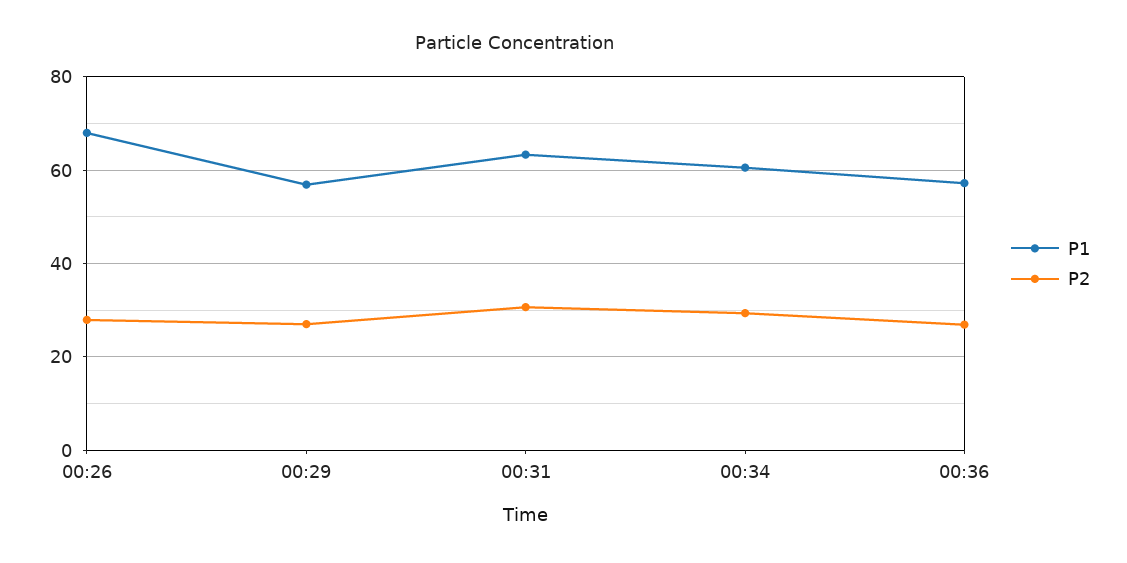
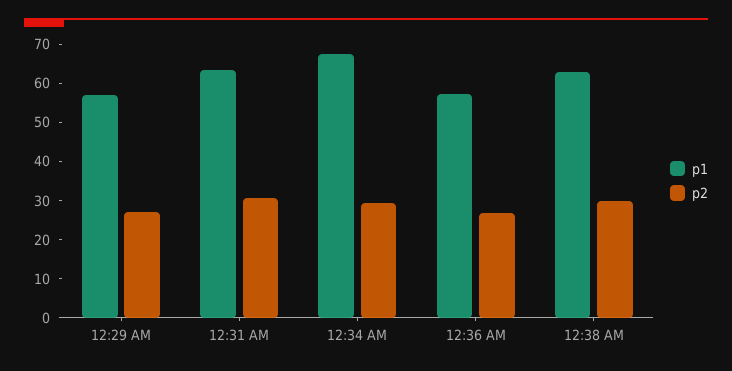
P1, 00:26: 68 -> none
P2, 00:26: 28 -> none
P1, 00:34: 60 -> 67.5
P1, 12:38 AM: none -> 62.5
P2, 12:38 AM: none -> 30

